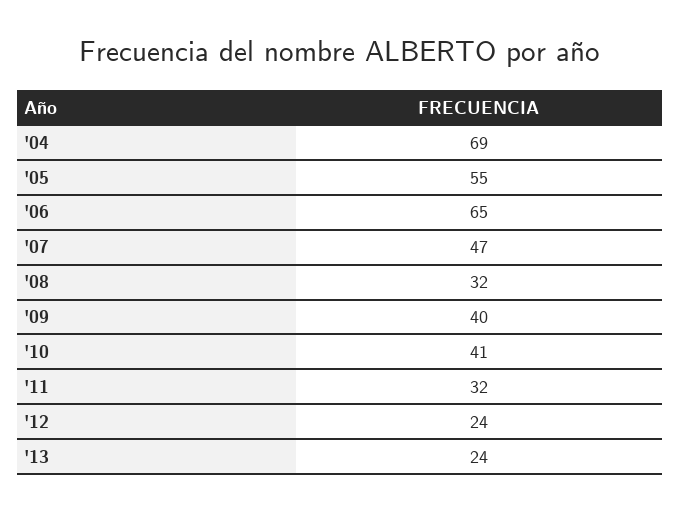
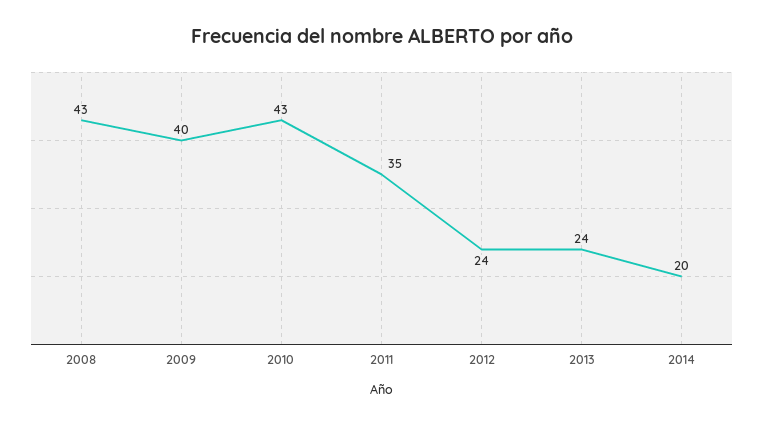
'04: 69 -> none
'05: 55 -> none
'06: 65 -> none
'07: 47 -> none
'08: 32 -> 43
'10: 41 -> 43
'11: 32 -> 35
2014: none -> 20

